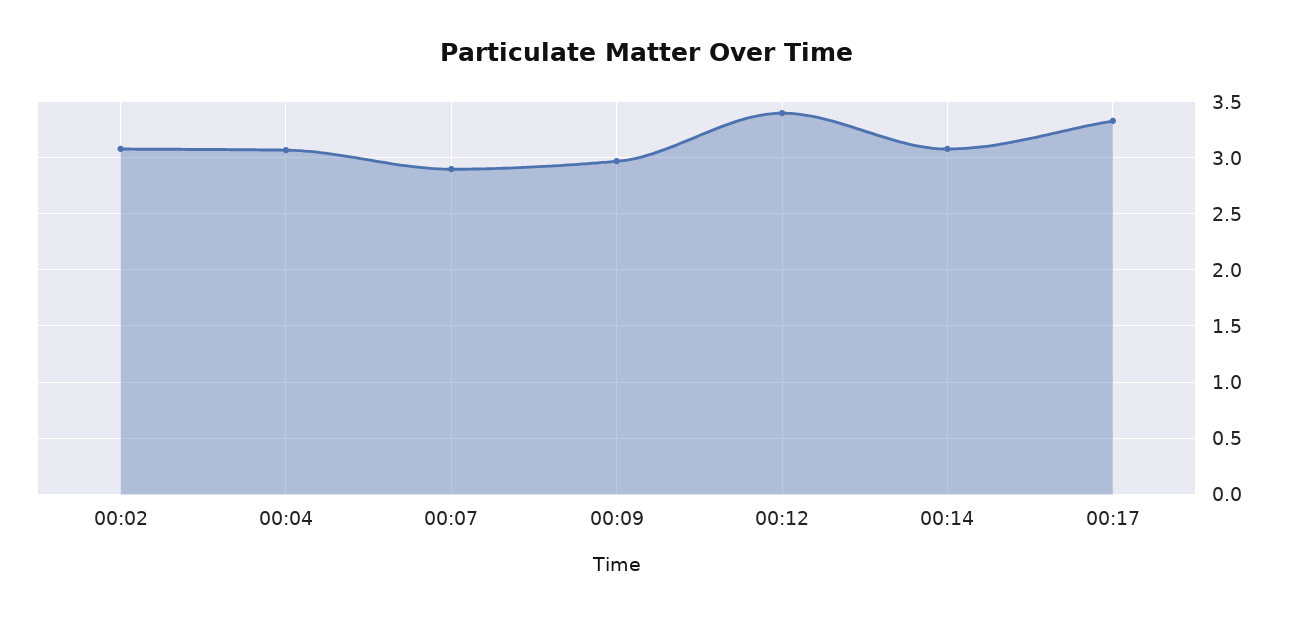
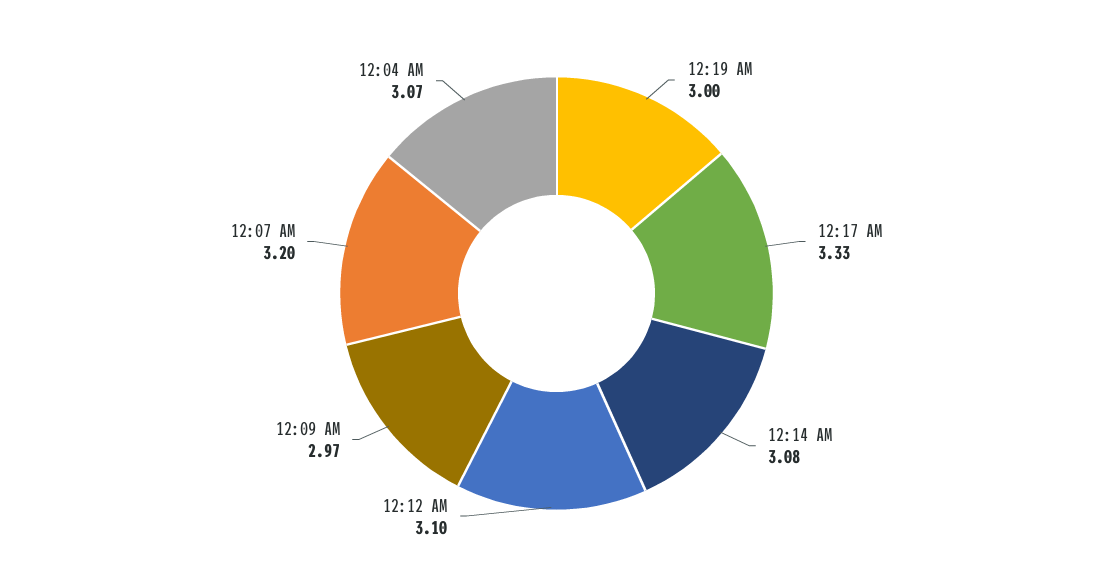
00:02: 3.1 -> none
00:07: 2.9 -> 3.2
00:12: 3.4 -> 3.1
12:19 AM: none -> 3

